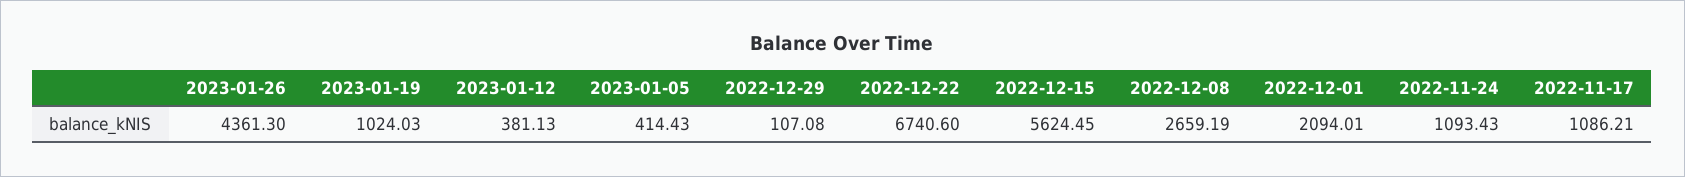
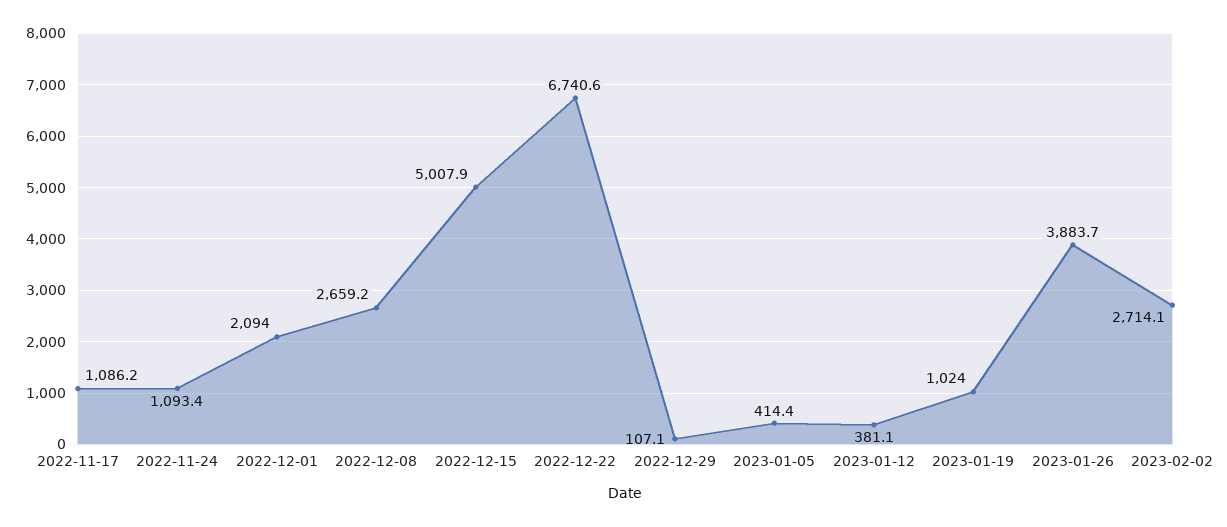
2023-01-26: 4361.3 -> 3883.7
2022-12-15: 5624.45 -> 5007.9
2023-02-02: none -> 2714.1

